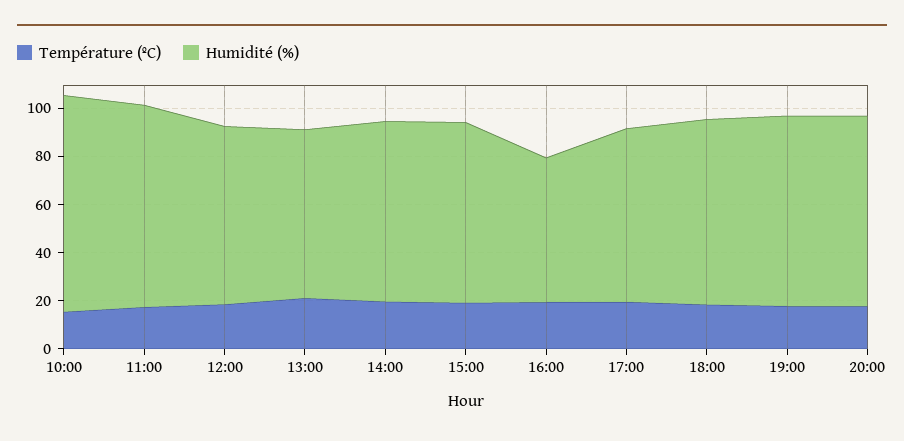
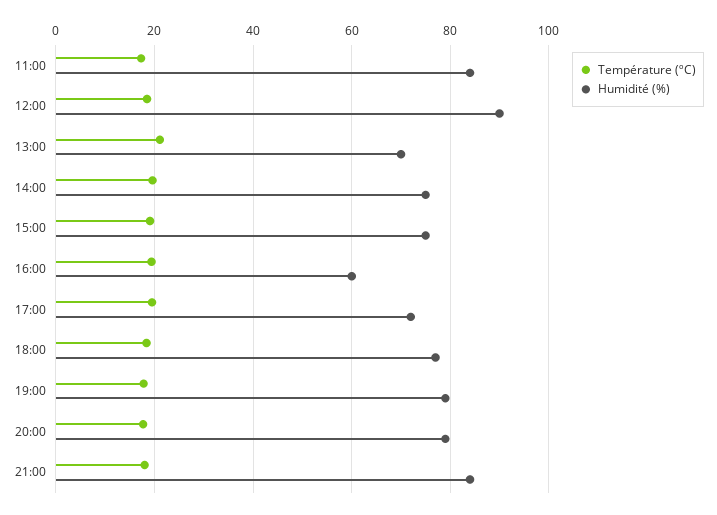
Température (ºC), 10:00: 15 -> none
Humidité (%), 10:00: 90 -> none
Humidité (%), 12:00: 75 -> 90
Température (ºC), 21:00: none -> 18
Humidité (%), 21:00: none -> 84

